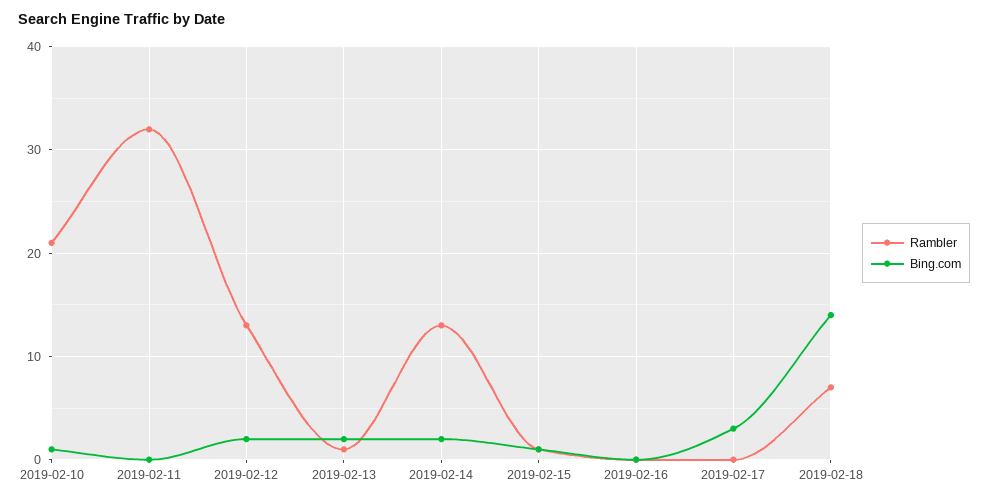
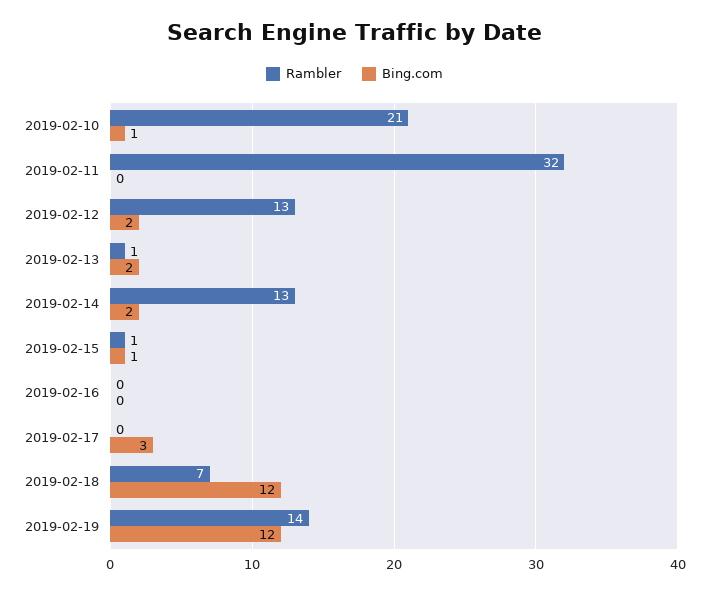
Bing.com, 2019-02-18: 14 -> 12
Rambler, 2019-02-19: none -> 14
Bing.com, 2019-02-19: none -> 12

